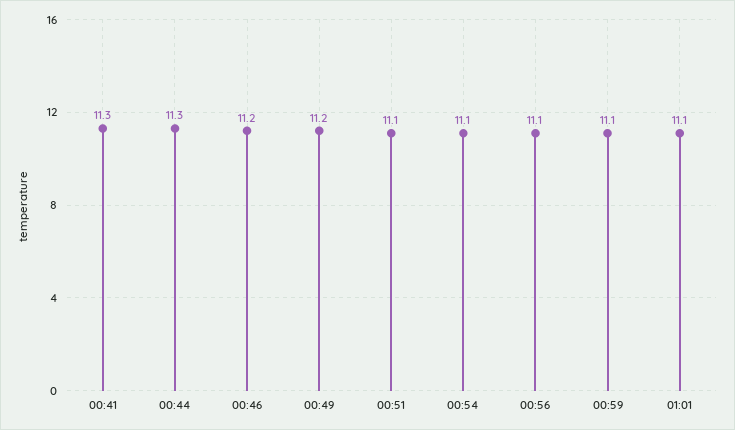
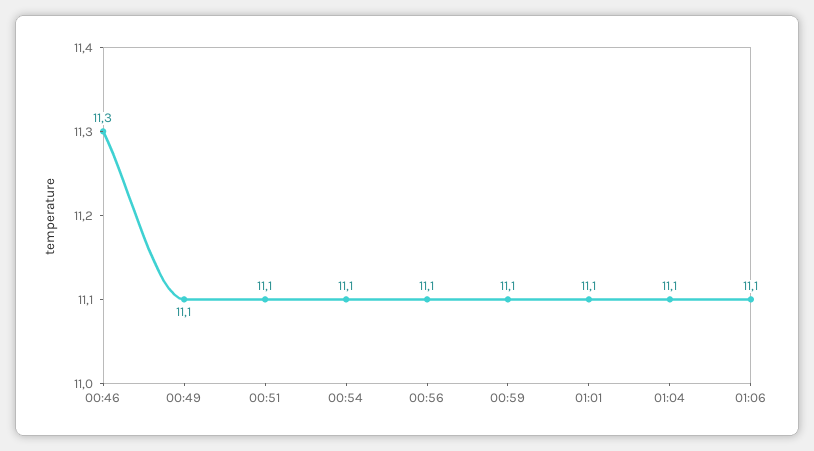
00:41: 11.3 -> none
00:44: 11.3 -> none
00:46: 11.2 -> 11.3
00:49: 11.2 -> 11.1
01:04: none -> 11.1
01:06: none -> 11.1

